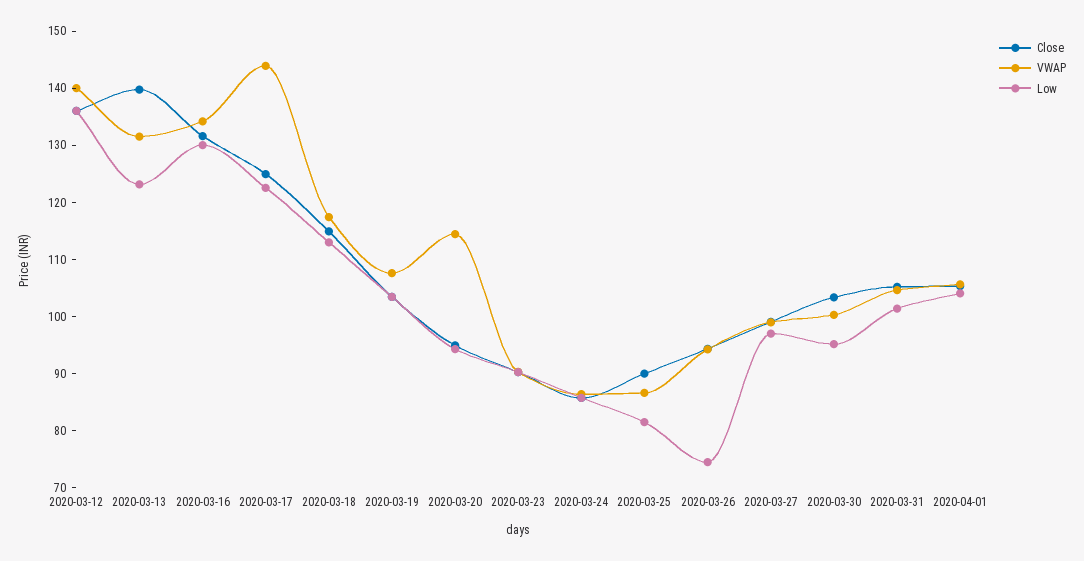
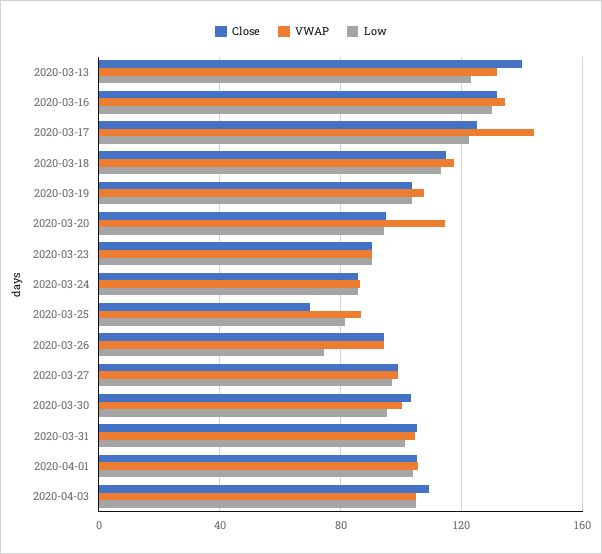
Close, 2020-03-12: 136 -> none
VWAP, 2020-03-12: 140 -> none
Low, 2020-03-12: 136 -> none
Close, 2020-03-25: 90 -> 70
Close, 2020-04-03: none -> 110
VWAP, 2020-04-03: none -> 105
Low, 2020-04-03: none -> 105

